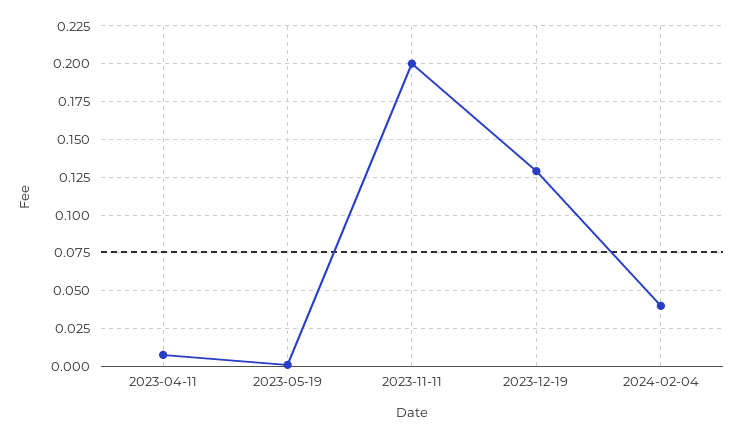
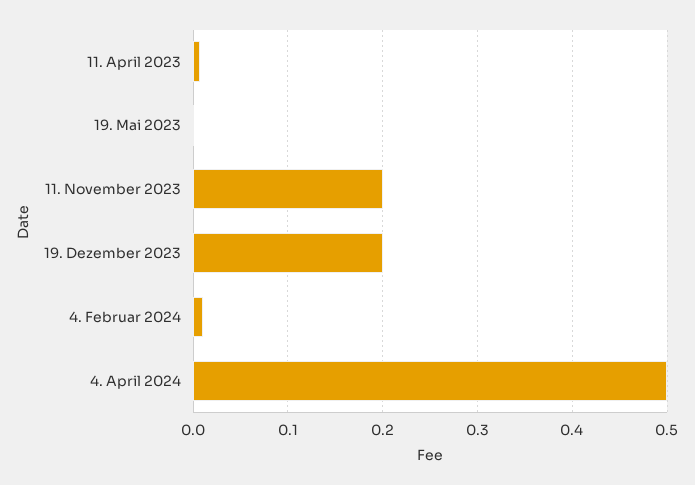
2023-12-19: 0.13 -> 0.2
2024-02-04: 0.04 -> 0.01
4. April 2024: none -> 0.5

